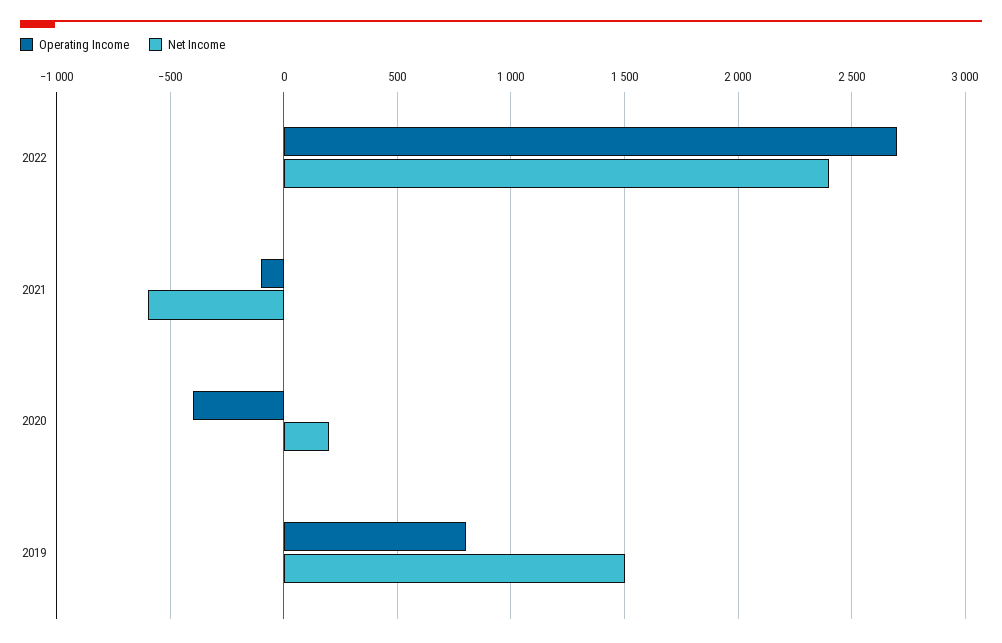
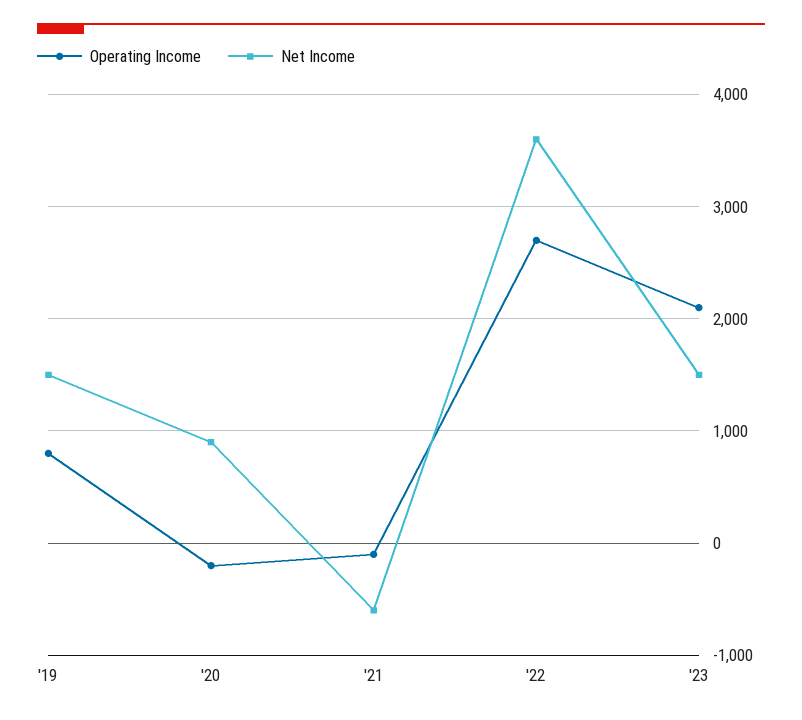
Net Income, 2022: 2400 -> 3600
Operating Income, 2020: -400 -> -200
Net Income, 2020: 200 -> 900
Operating Income, '23: none -> 2100
Net Income, '23: none -> 1500

